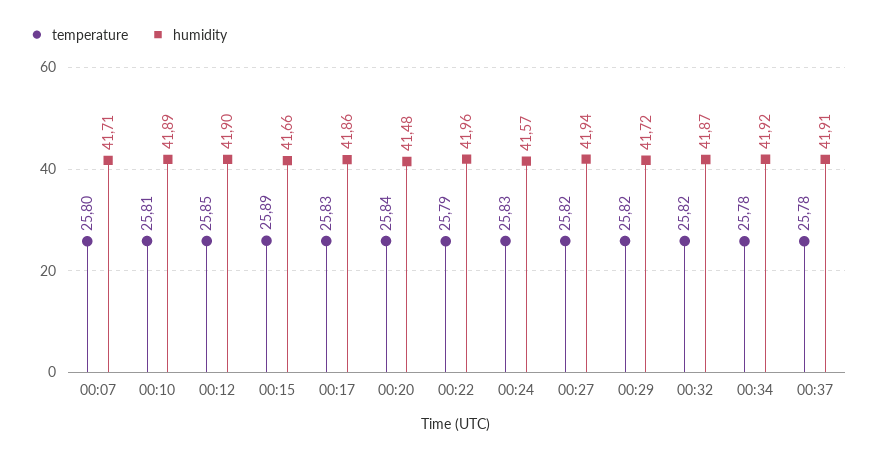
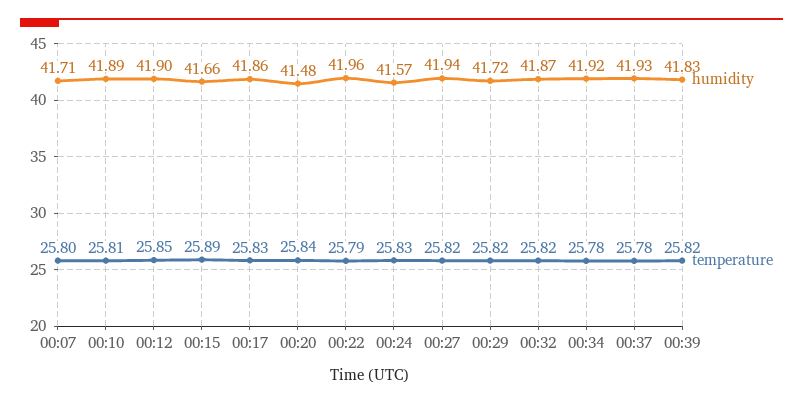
humidity, 00:37: 41.91 -> 41.93
humidity, 00:39: none -> 41.83
temperature, 00:39: none -> 25.82

